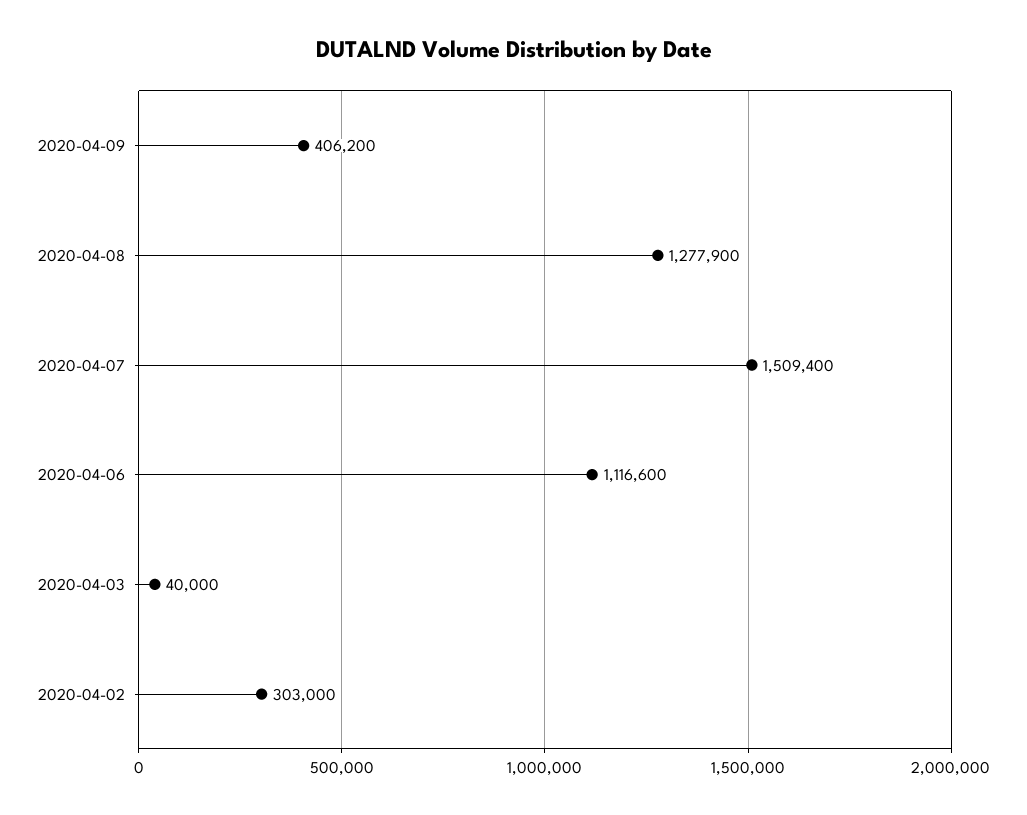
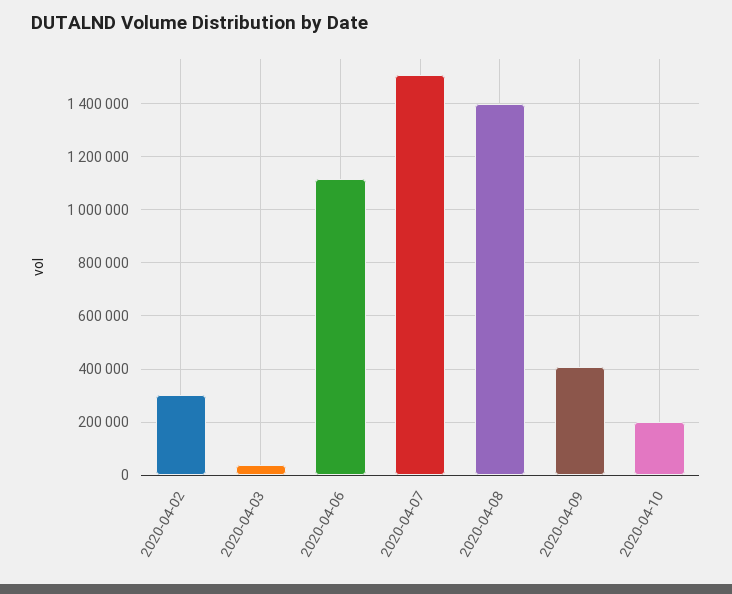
2020-04-08: 1277900 -> 1400000
2020-04-10: none -> 200000

